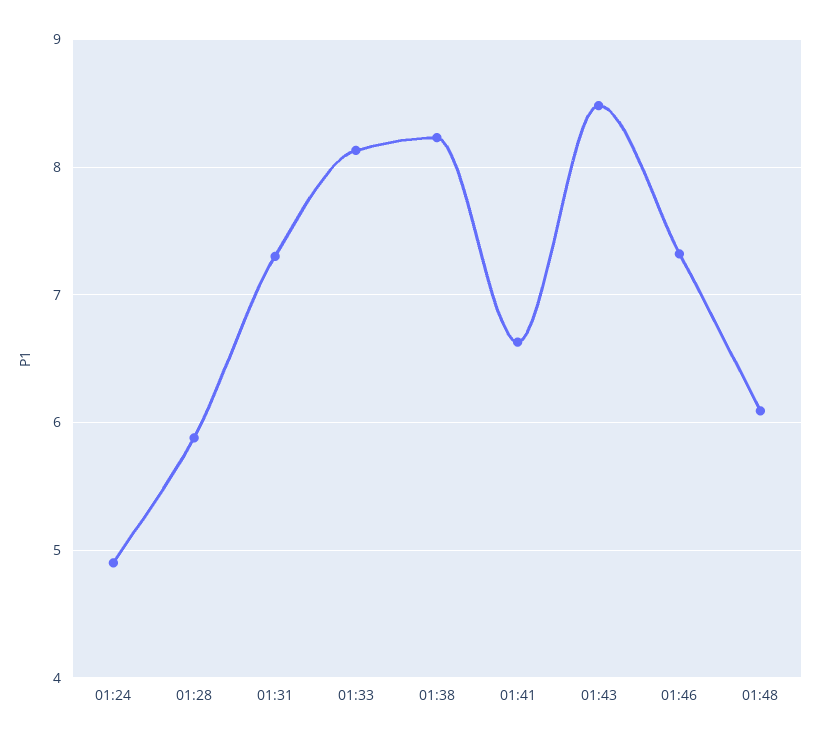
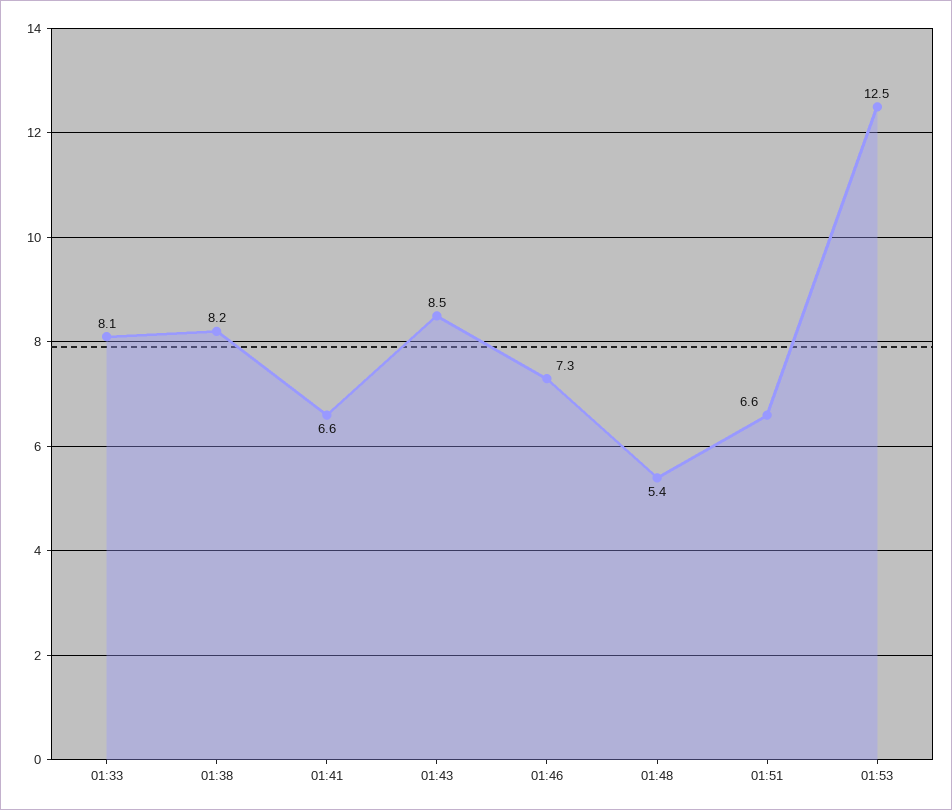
01:24: 4.9 -> none
01:28: 5.9 -> none
01:31: 7.3 -> none
01:48: 6.1 -> 5.4
01:51: none -> 6.6
01:53: none -> 12.5

